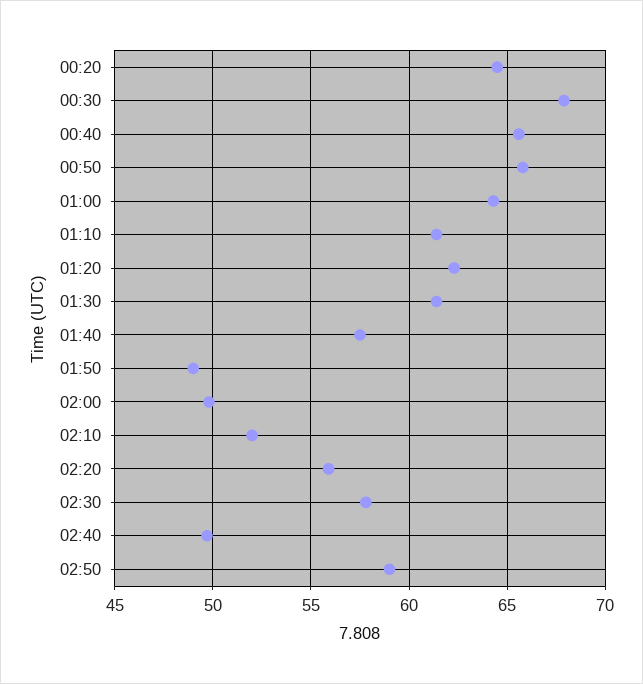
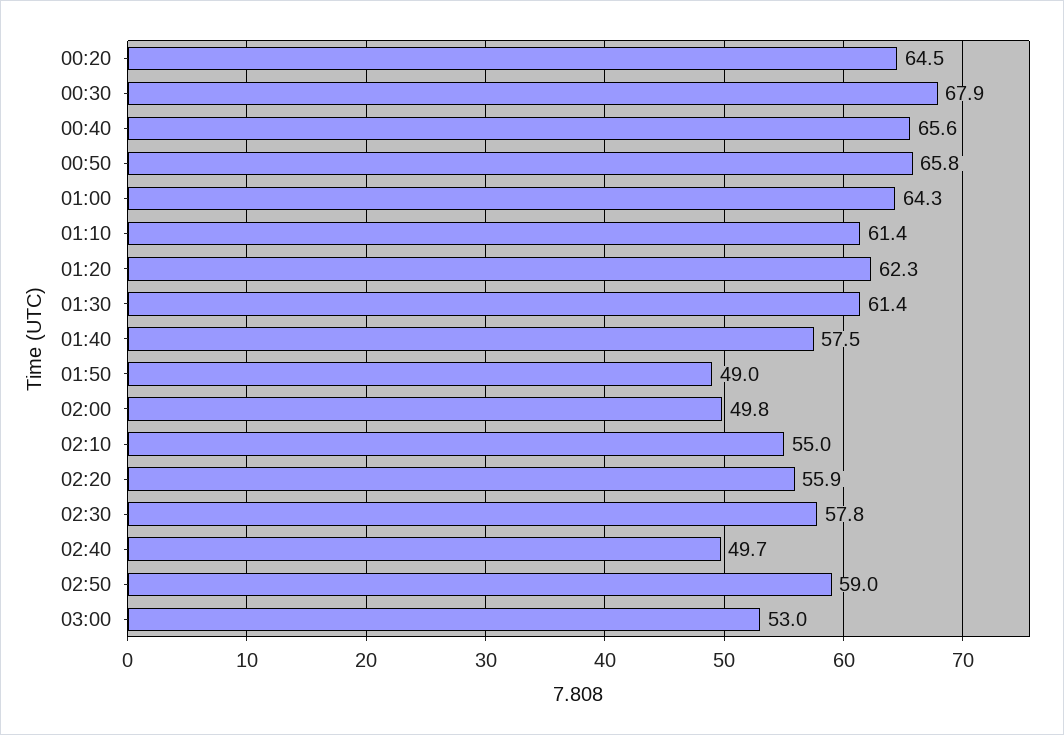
02:10: 52 -> 55
03:00: none -> 53

